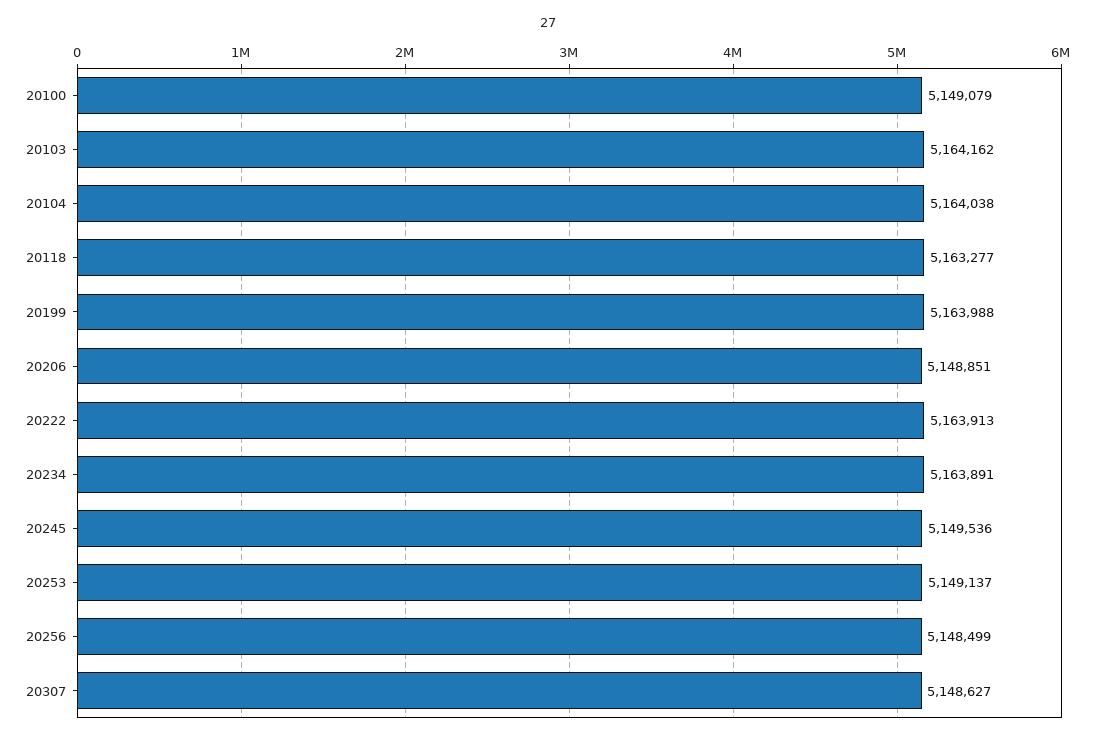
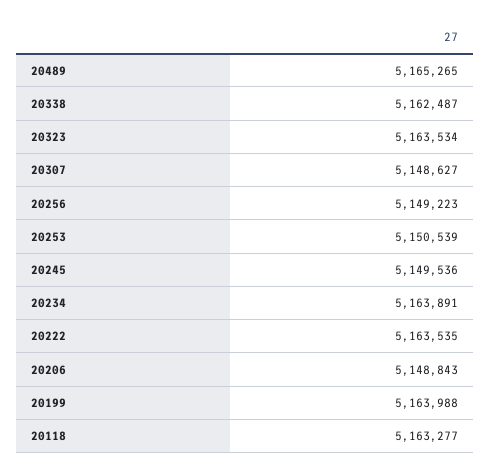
20100: 5149079 -> none
20103: 5164162 -> none
20104: 5164038 -> none
20206: 5148851 -> 5148843
20222: 5163913 -> 5163535
20253: 5149137 -> 5150539
20256: 5148499 -> 5149223
20489: none -> 5165265
20338: none -> 5162487
20323: none -> 5163534

